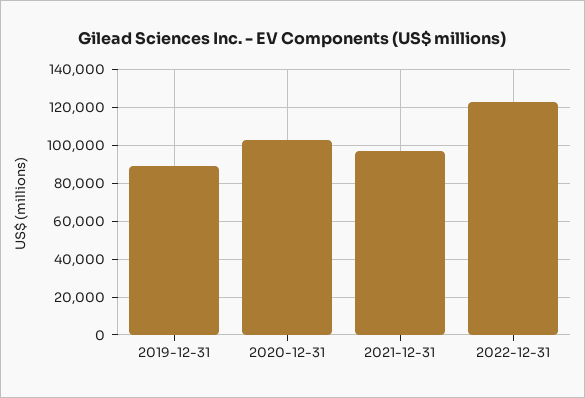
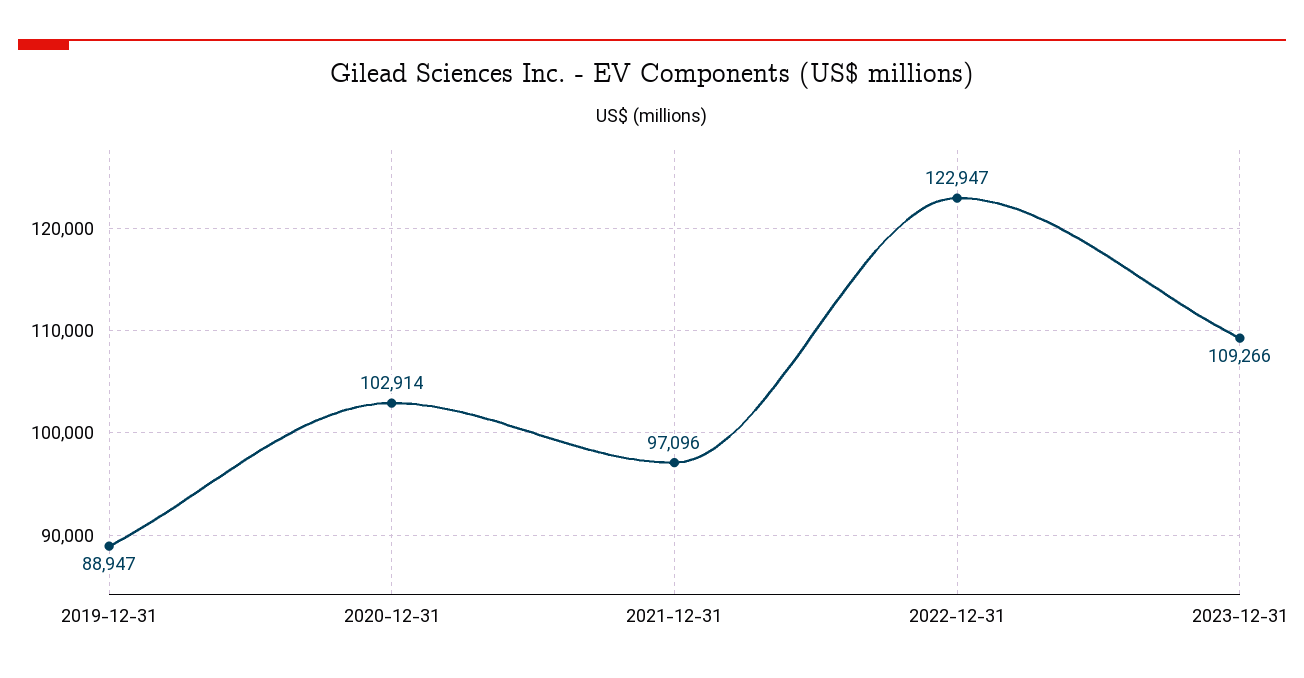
2023-12-31: none -> 109266

